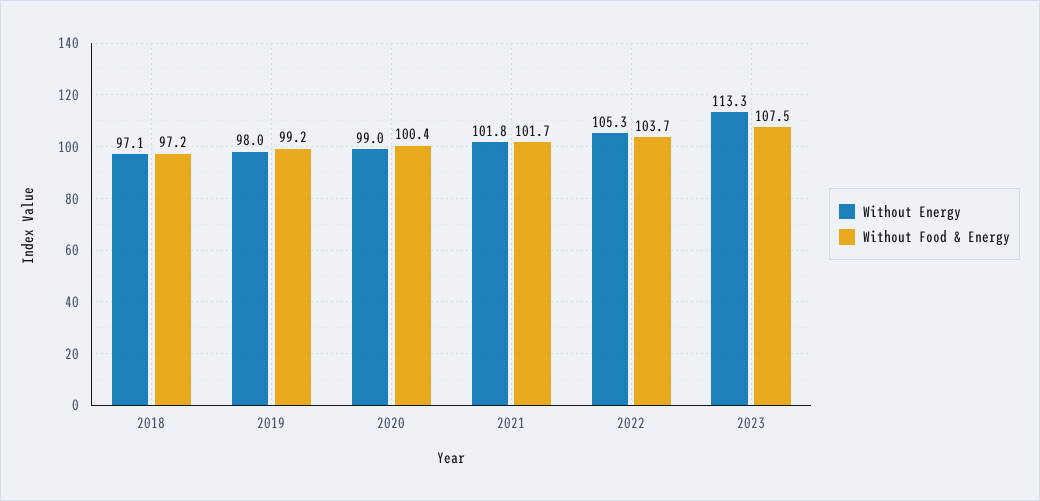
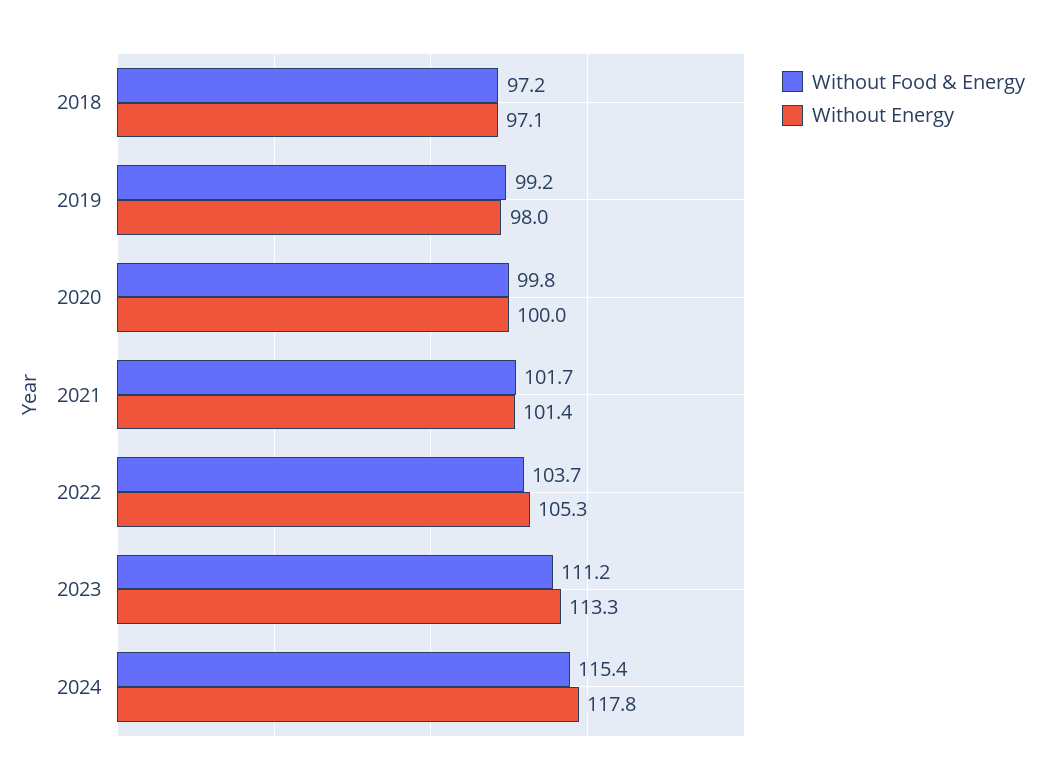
Without Energy, 2020: 99 -> 100
Without Food & Energy, 2020: 100.4 -> 99.8
Without Energy, 2021: 101.8 -> 101.4
Without Food & Energy, 2023: 107.5 -> 111.2
Without Food & Energy, 2024: none -> 115.4
Without Energy, 2024: none -> 117.8

